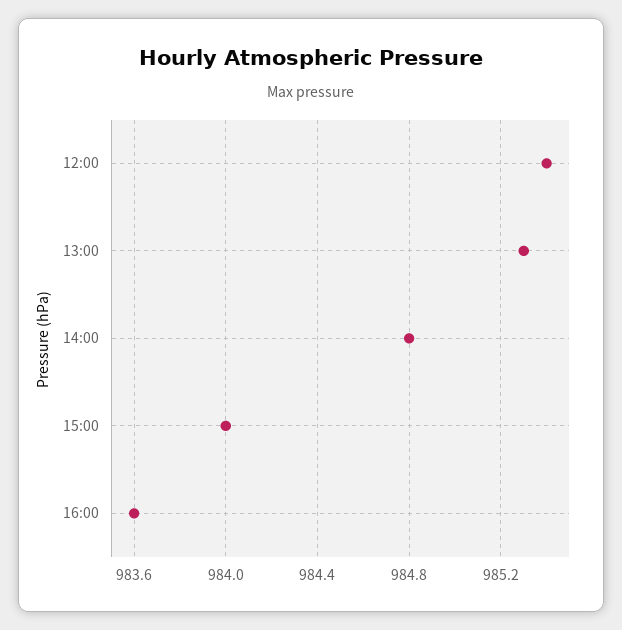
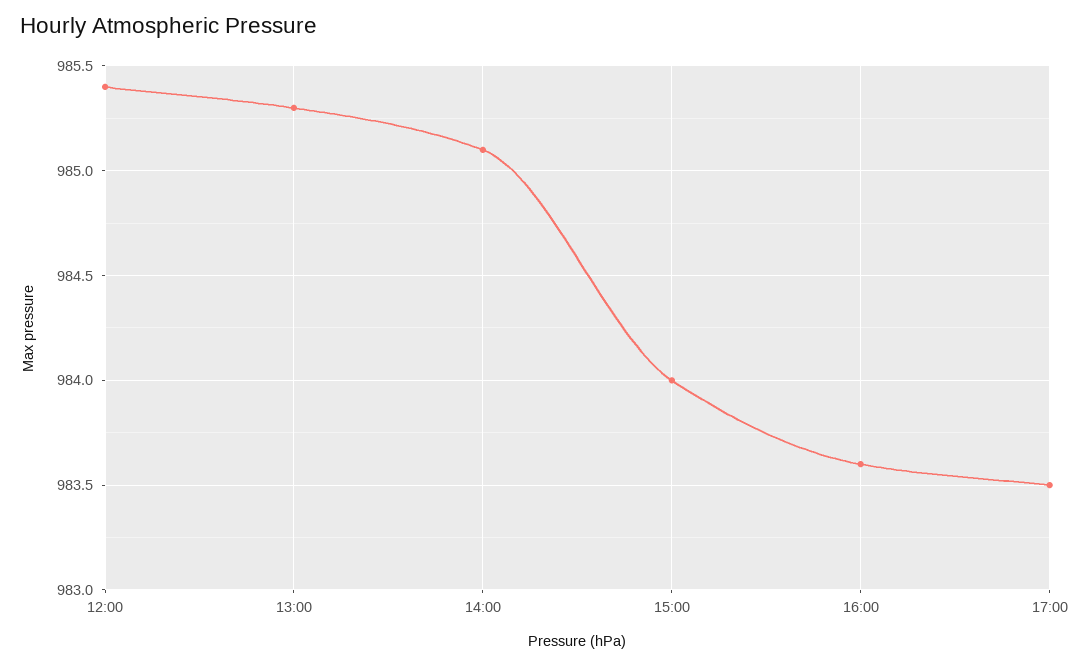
14:00: 984.8 -> 985.1
17:00: none -> 983.5

